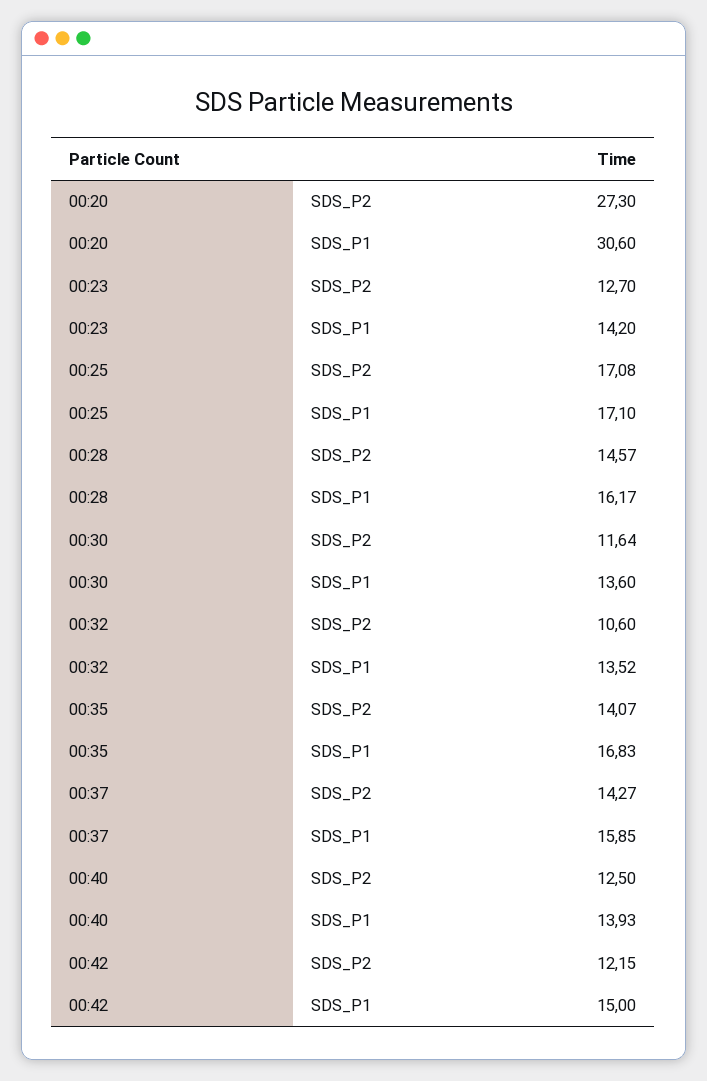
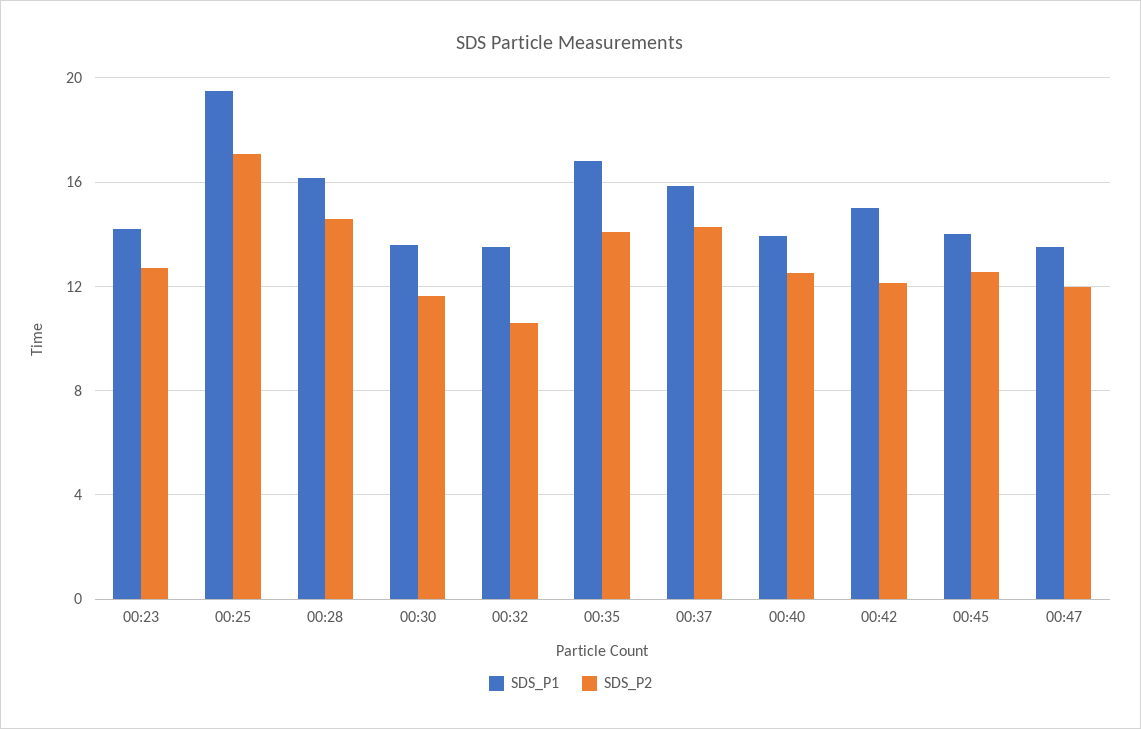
SDS_P2, 00:20: 27.3 -> none
SDS_P1, 00:20: 30.6 -> none
SDS_P1, 00:25: 17.1 -> 19.5
SDS_P1, 00:45: none -> 14
SDS_P2, 00:45: none -> 12.5
SDS_P1, 00:47: none -> 13.5
SDS_P2, 00:47: none -> 12

